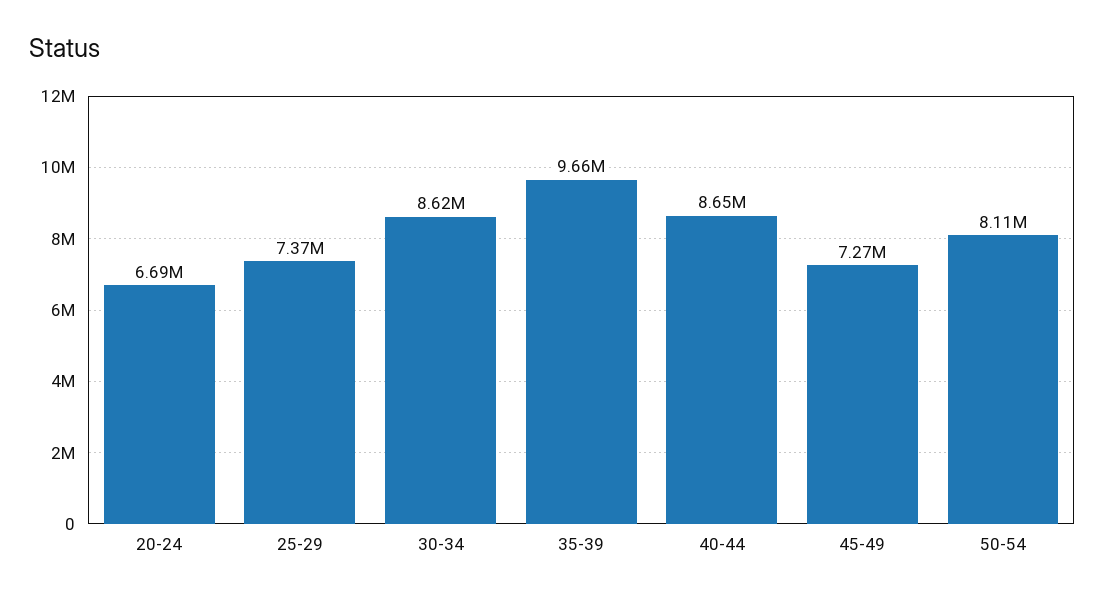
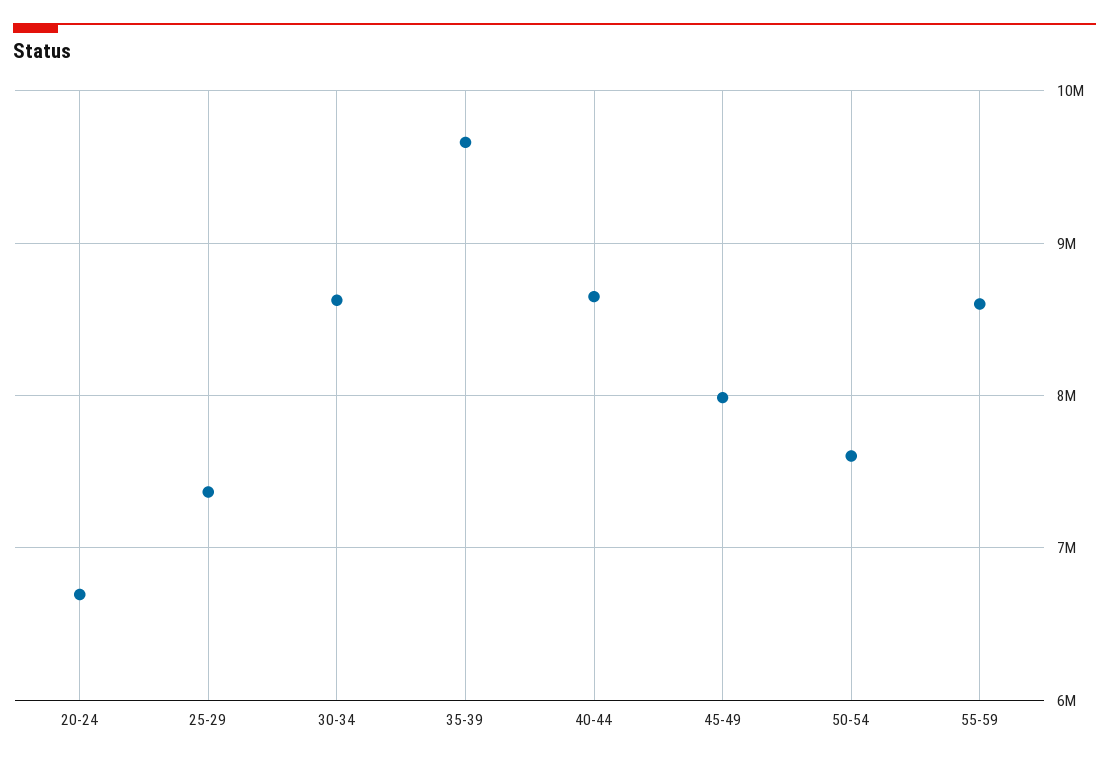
45-49: 7270000 -> 8000000
50-54: 8110000 -> 7600000
55-59: none -> 8600000

